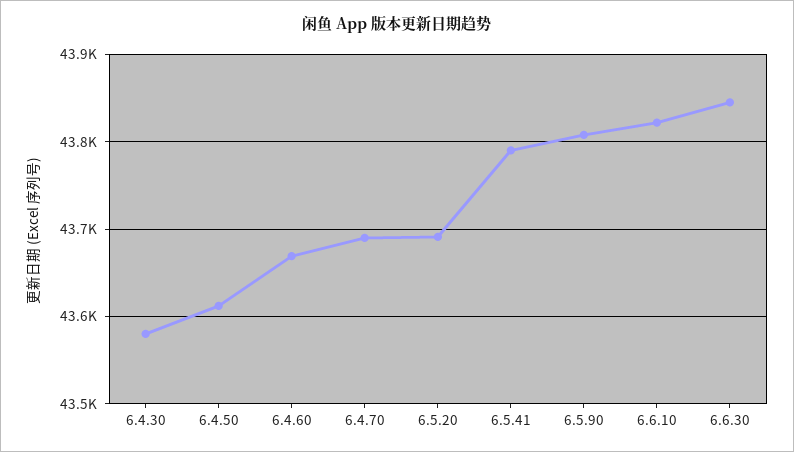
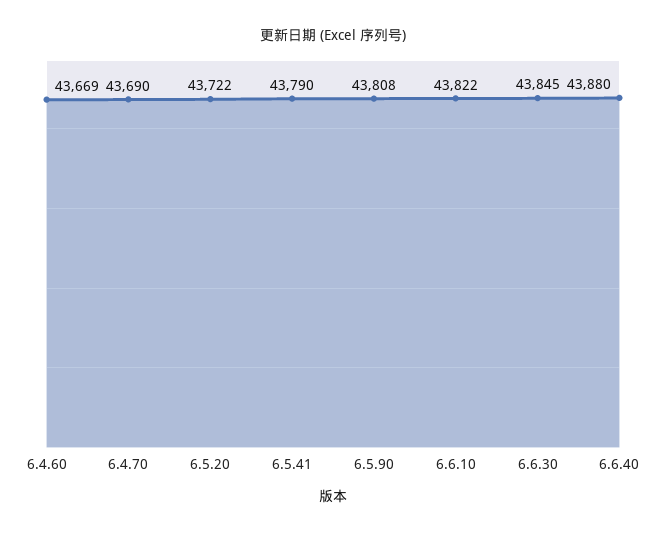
6.4.30: 43580 -> none
6.4.50: 43610 -> none
6.5.20: 43690 -> 43722
6.6.40: none -> 43880

